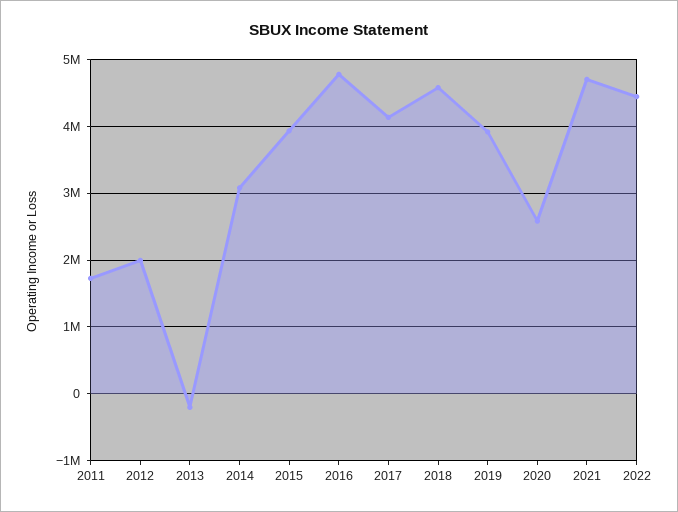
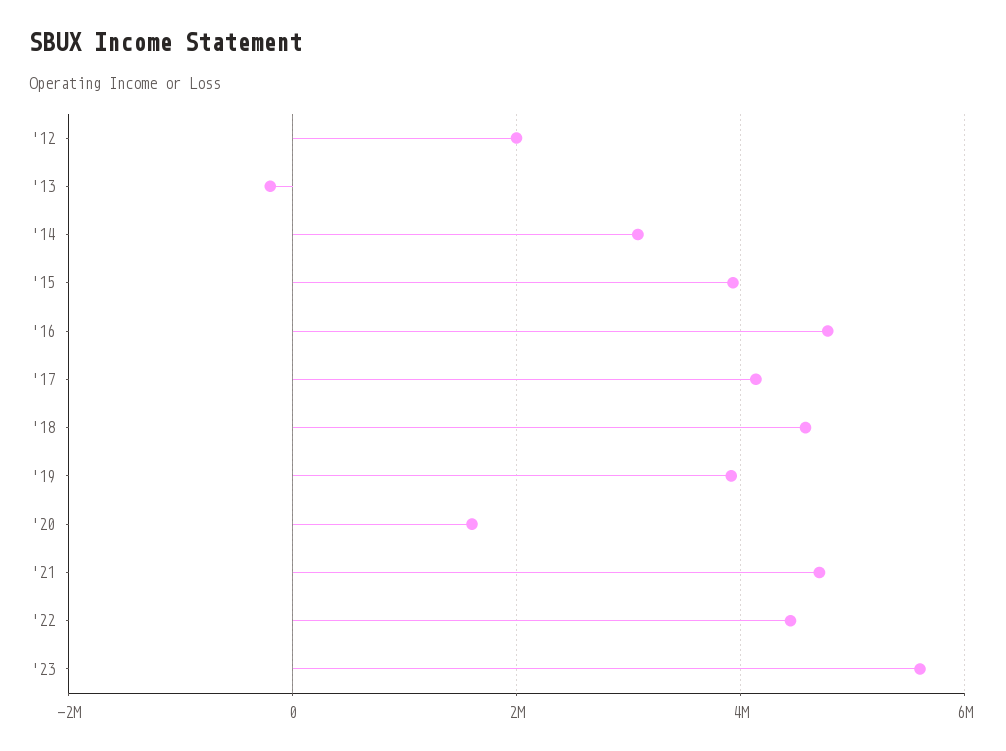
2011: 1700000 -> none
2020: 2600000 -> 1600000
'23: none -> 5600000

